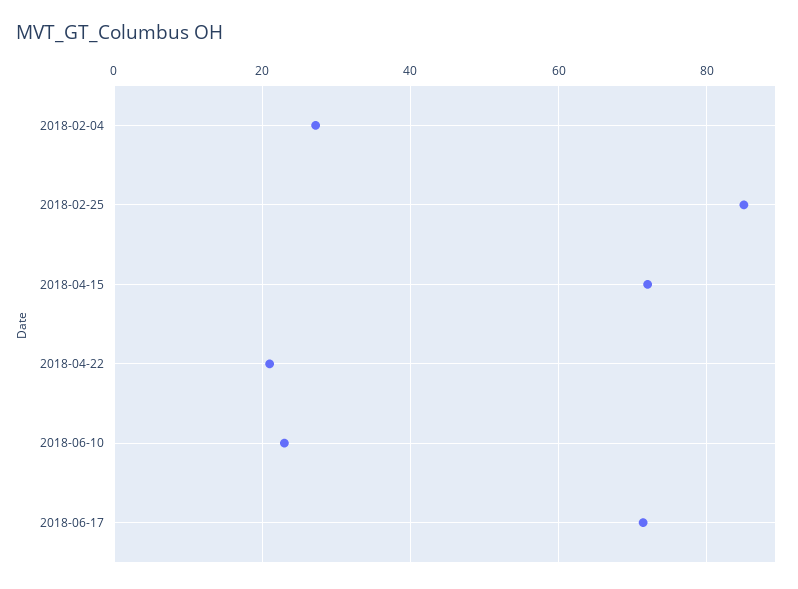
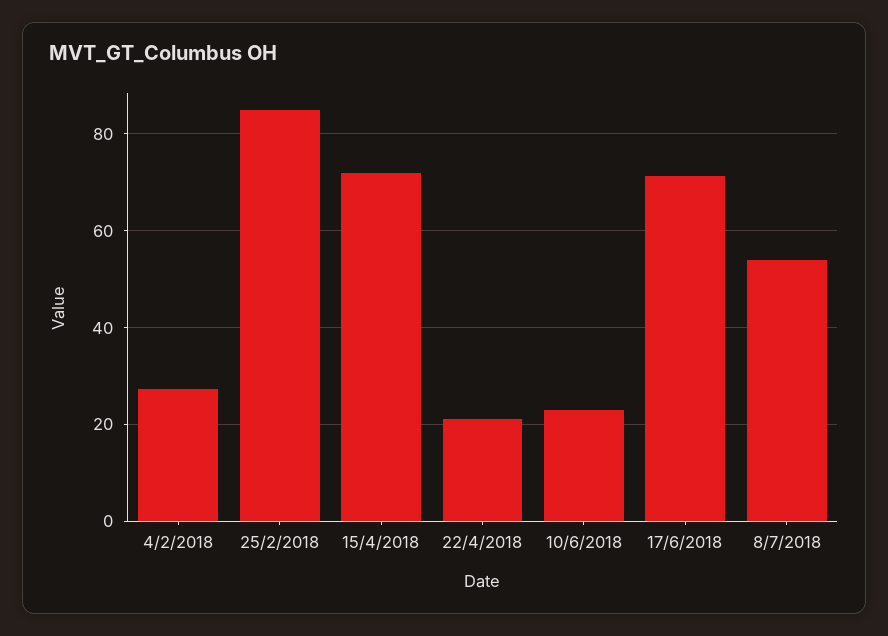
8/7/2018: none -> 54

